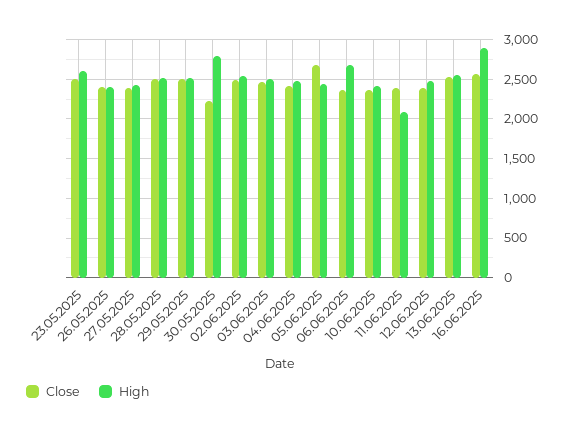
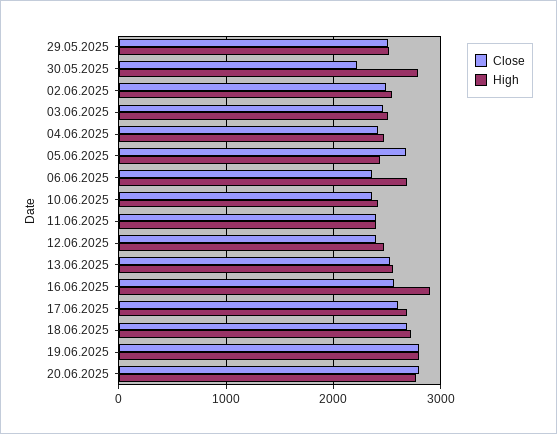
Close, 23.05.2025: 2500 -> none
High, 23.05.2025: 2600 -> none
Close, 26.05.2025: 2400 -> none
High, 26.05.2025: 2400 -> none
Close, 27.05.2025: 2400 -> none
High, 27.05.2025: 2400 -> none
Close, 28.05.2025: 2500 -> none
High, 28.05.2025: 2500 -> none
High, 11.06.2025: 2100 -> 2400
Close, 17.06.2025: none -> 2600
High, 17.06.2025: none -> 2700
Close, 18.06.2025: none -> 2700
High, 18.06.2025: none -> 2700
Close, 19.06.2025: none -> 2800
High, 19.06.2025: none -> 2800
Close, 20.06.2025: none -> 2800
High, 20.06.2025: none -> 2800

